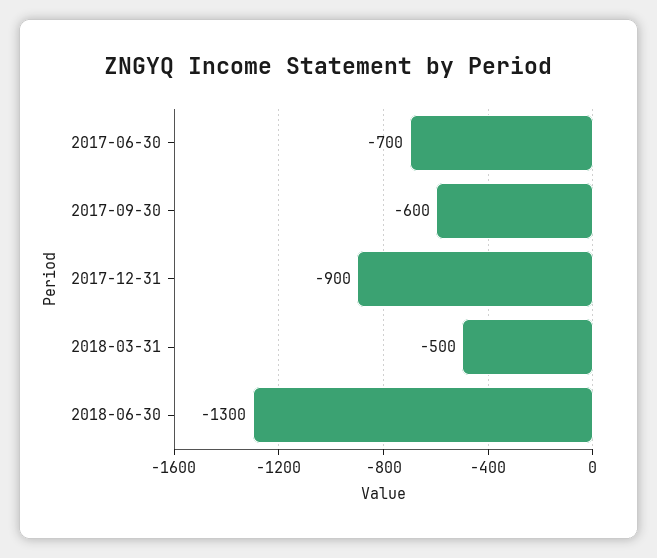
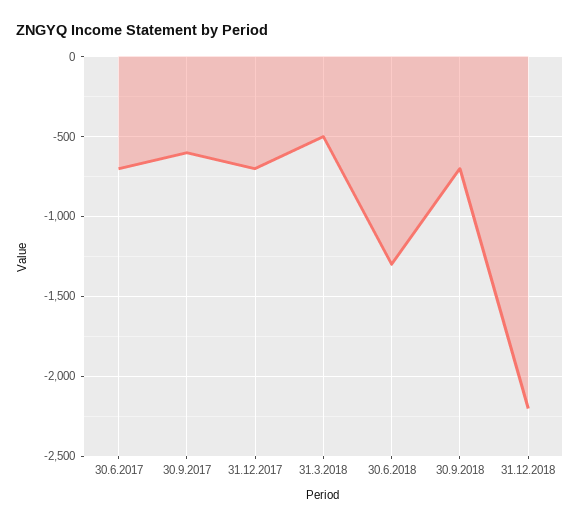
2017-12-31: -900 -> -700
30.9.2018: none -> -700
31.12.2018: none -> -2200

